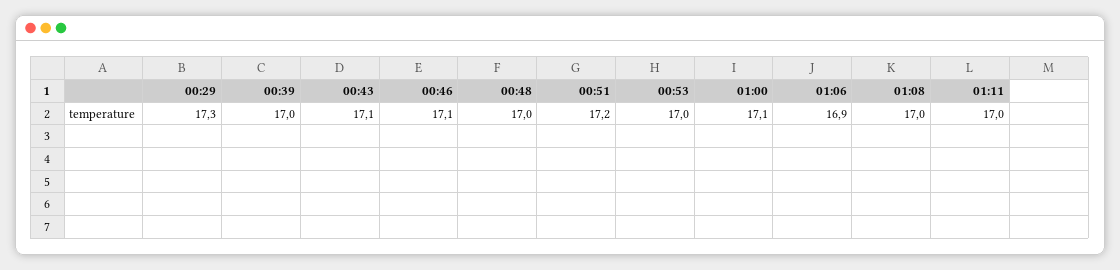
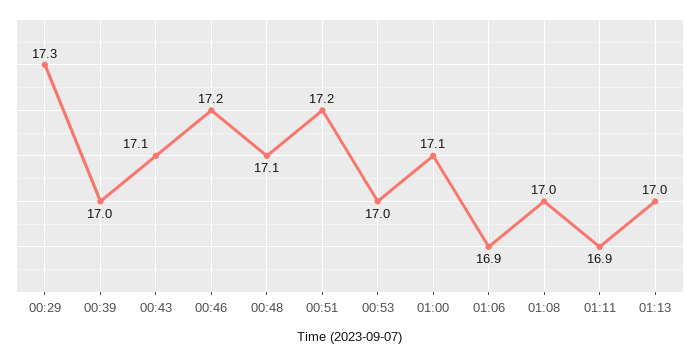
00:46: 17.1 -> 17.2
00:48: 17 -> 17.1
01:11: 17 -> 16.9
01:13: none -> 17

